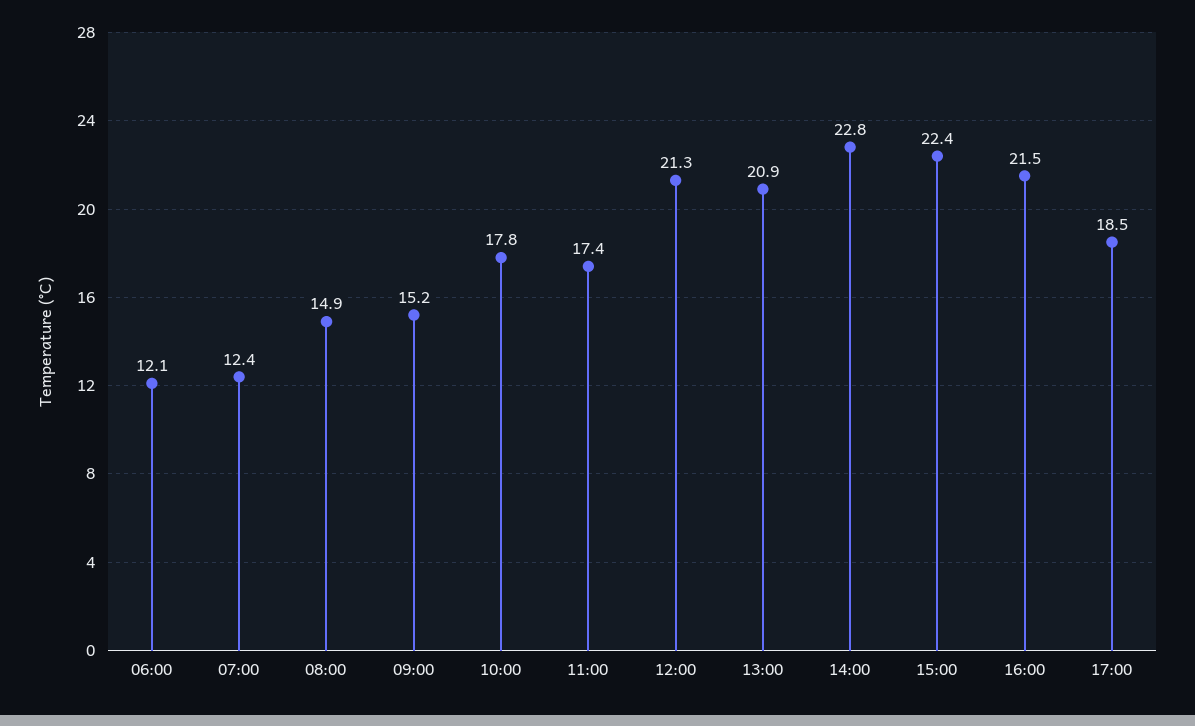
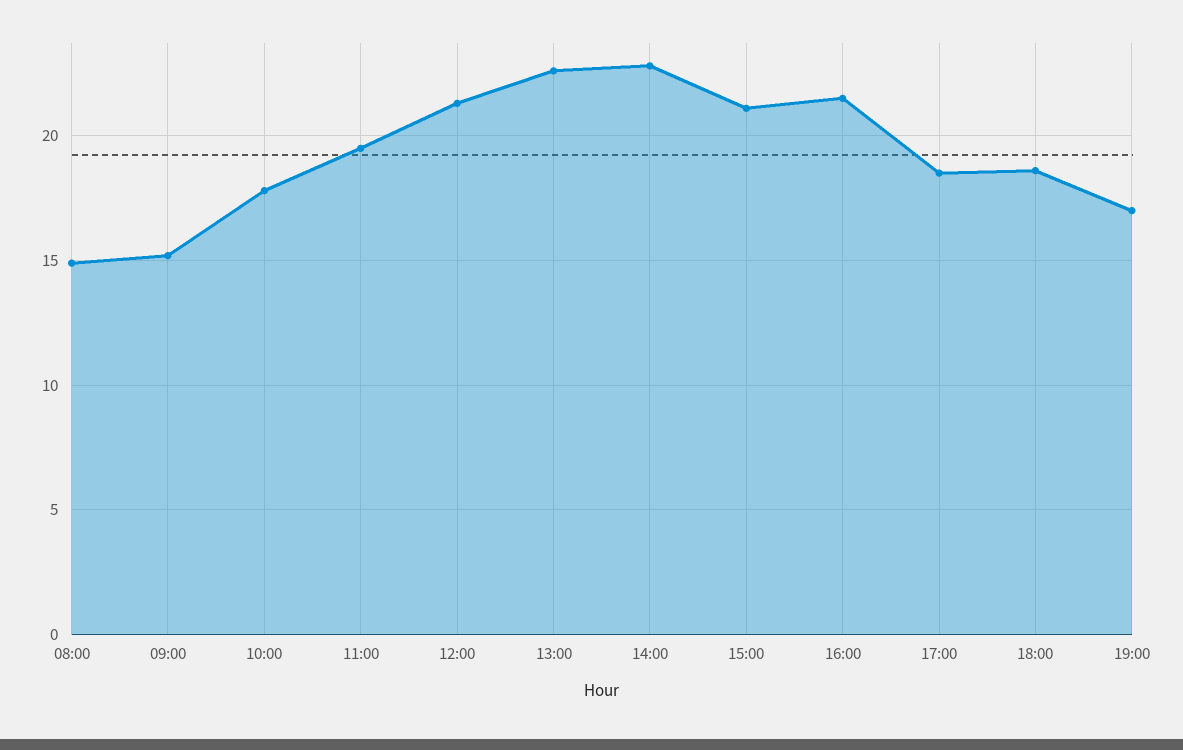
06:00: 12.1 -> none
07:00: 12.4 -> none
11:00: 17.4 -> 19.5
13:00: 20.9 -> 22.5
15:00: 22.4 -> 21
18:00: none -> 18.5
19:00: none -> 17

